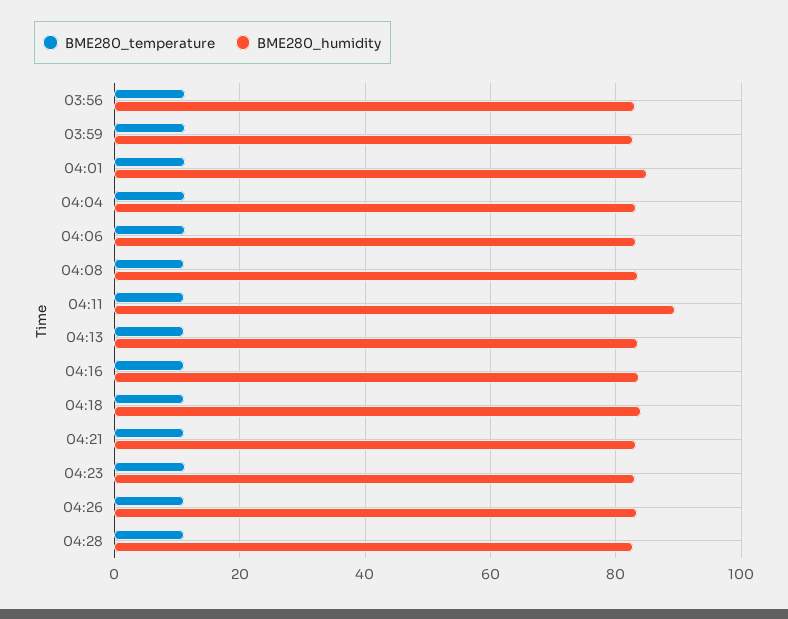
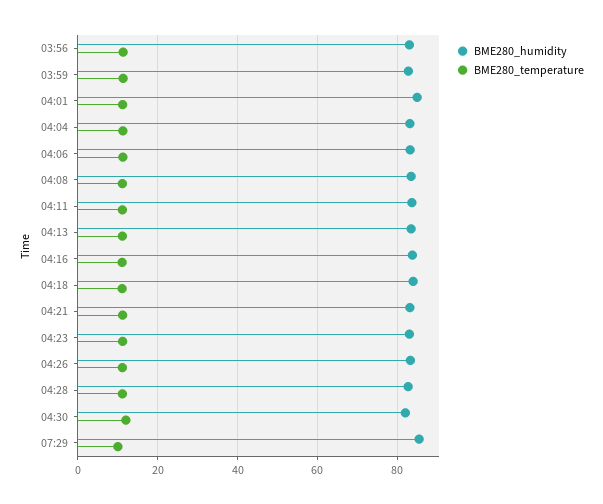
BME280_humidity, 04:11: 90 -> 84
BME280_humidity, 04:30: none -> 82
BME280_temperature, 04:30: none -> 12
BME280_humidity, 07:29: none -> 86
BME280_temperature, 07:29: none -> 10

